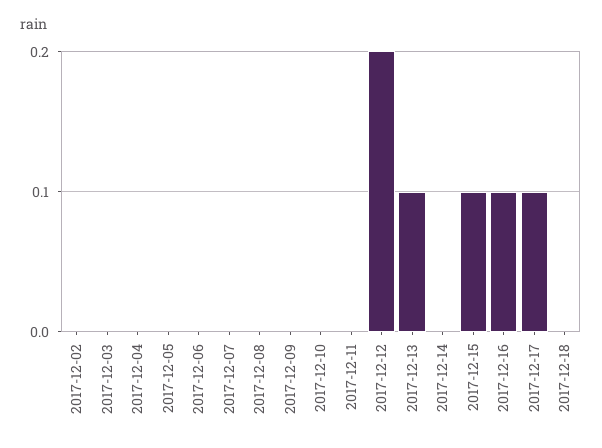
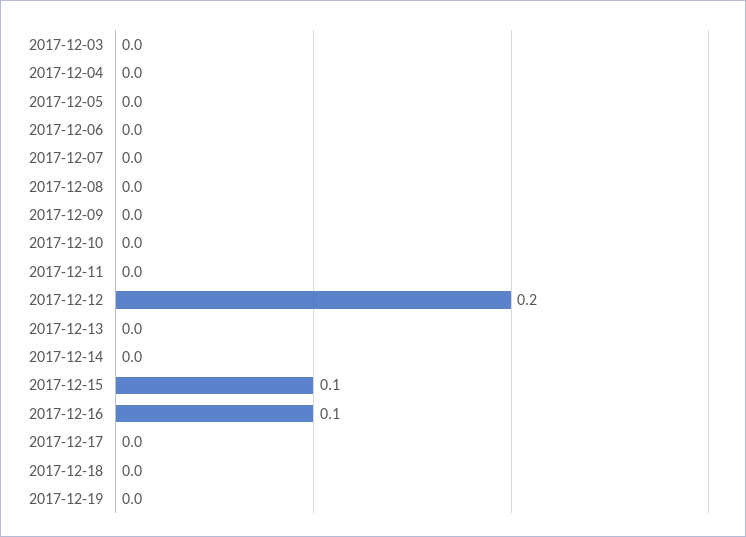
2017-12-02: 0 -> none
2017-12-13: 0.1 -> 0
2017-12-17: 0.1 -> 0
2017-12-19: none -> 0

